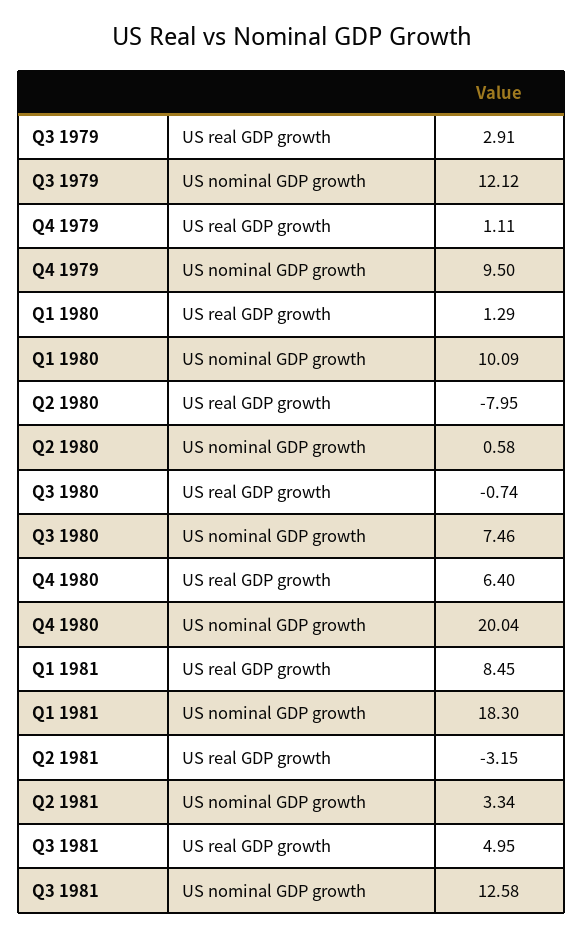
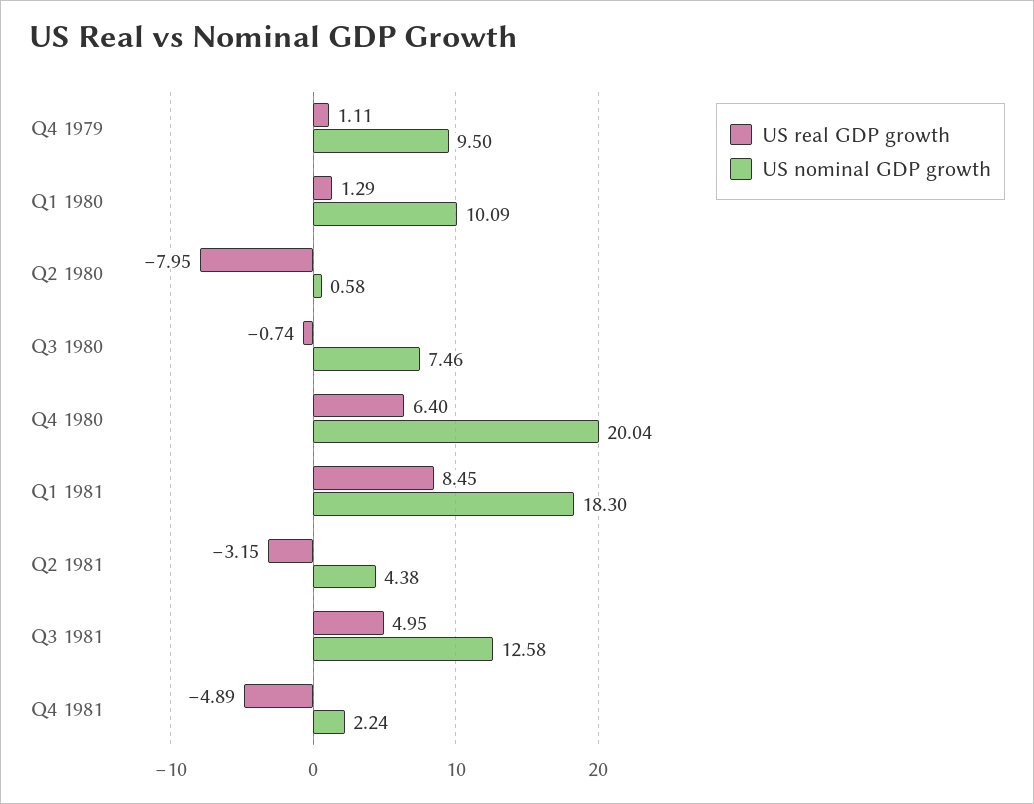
US real GDP growth, Q3 1979: 2.91 -> none
US nominal GDP growth, Q3 1979: 12.12 -> none
US nominal GDP growth, Q2 1981: 3.34 -> 4.38
US real GDP growth, Q4 1981: none -> -4.89
US nominal GDP growth, Q4 1981: none -> 2.24

